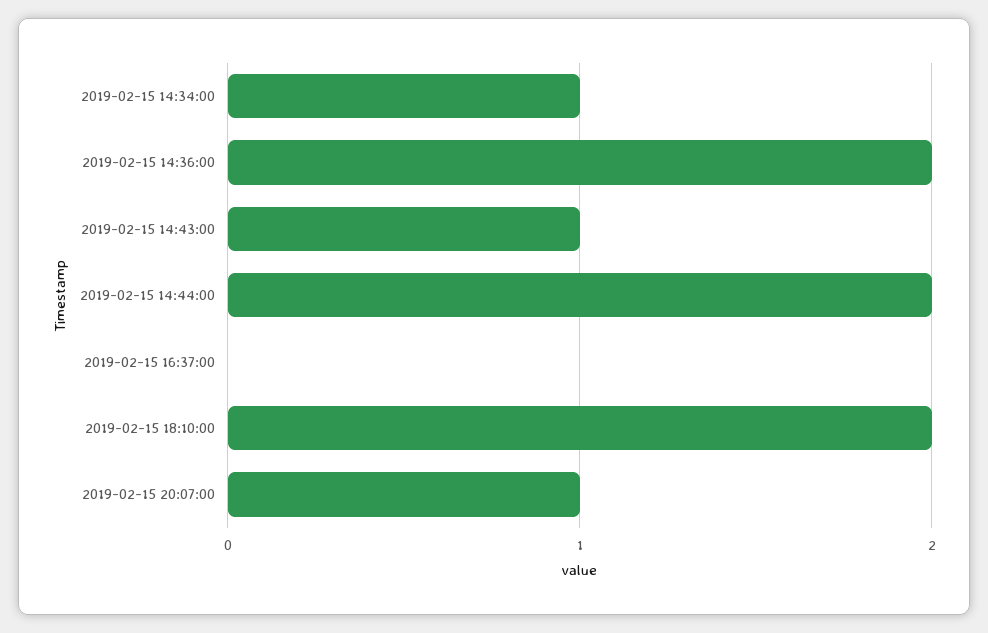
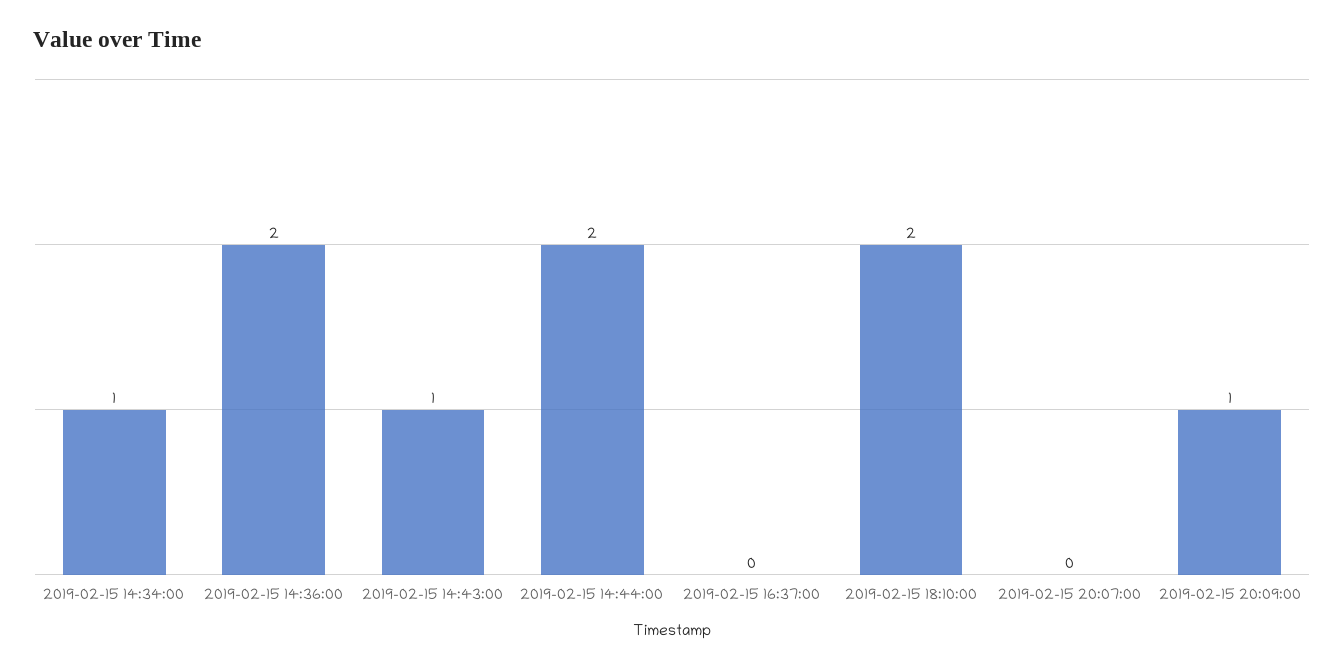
2019-02-15 20:07:00: 1 -> 0
2019-02-15 20:09:00: none -> 1

